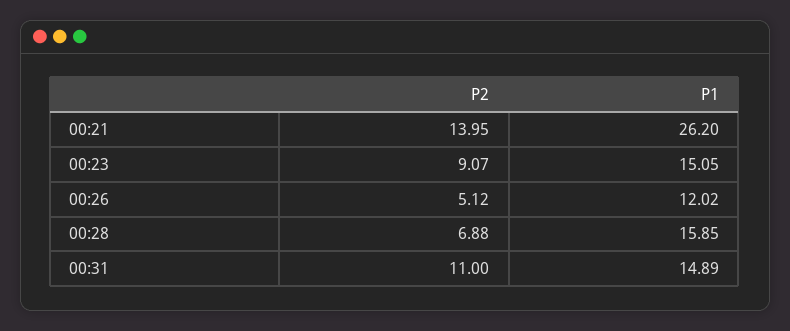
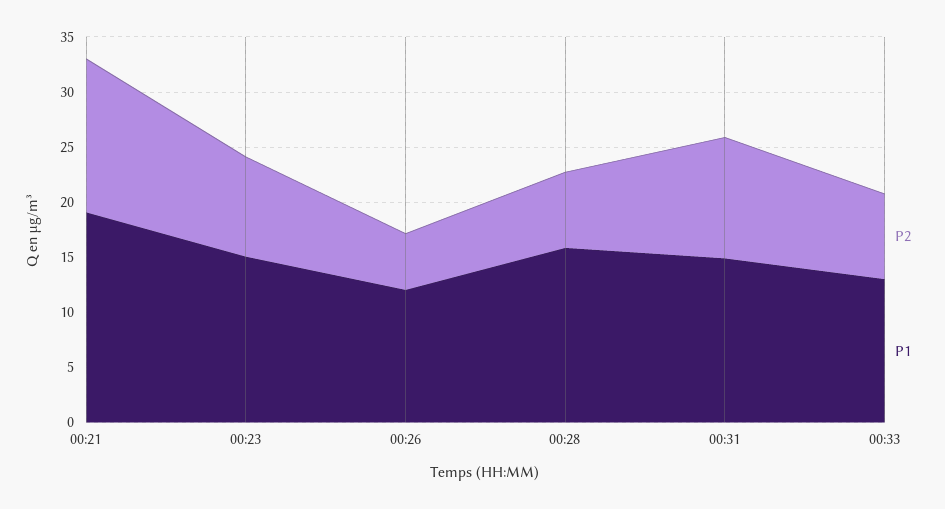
P1, 00:21: 26.2 -> 19
P2, 00:33: none -> 8
P1, 00:33: none -> 13

